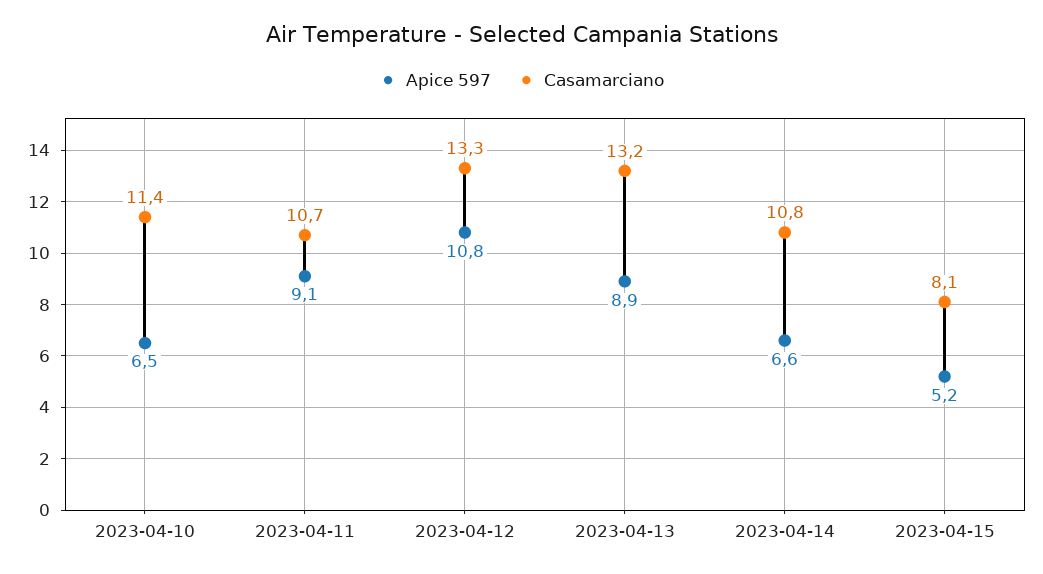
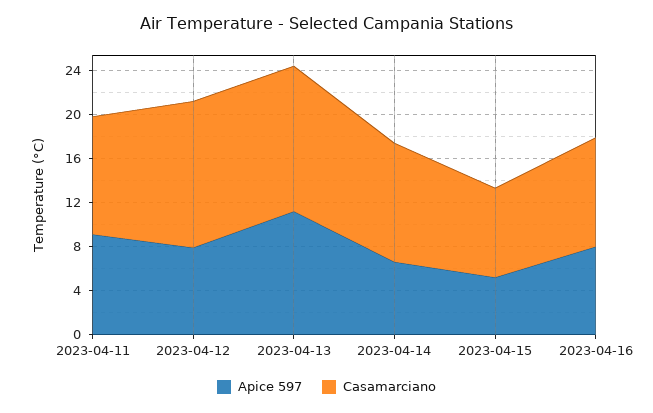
Apice 597, 2023-04-10: 6.5 -> none
Casamarciano, 2023-04-10: 11.4 -> none
Apice 597, 2023-04-12: 10.8 -> 8
Apice 597, 2023-04-13: 8.9 -> 11
Apice 597, 2023-04-16: none -> 8
Casamarciano, 2023-04-16: none -> 10

